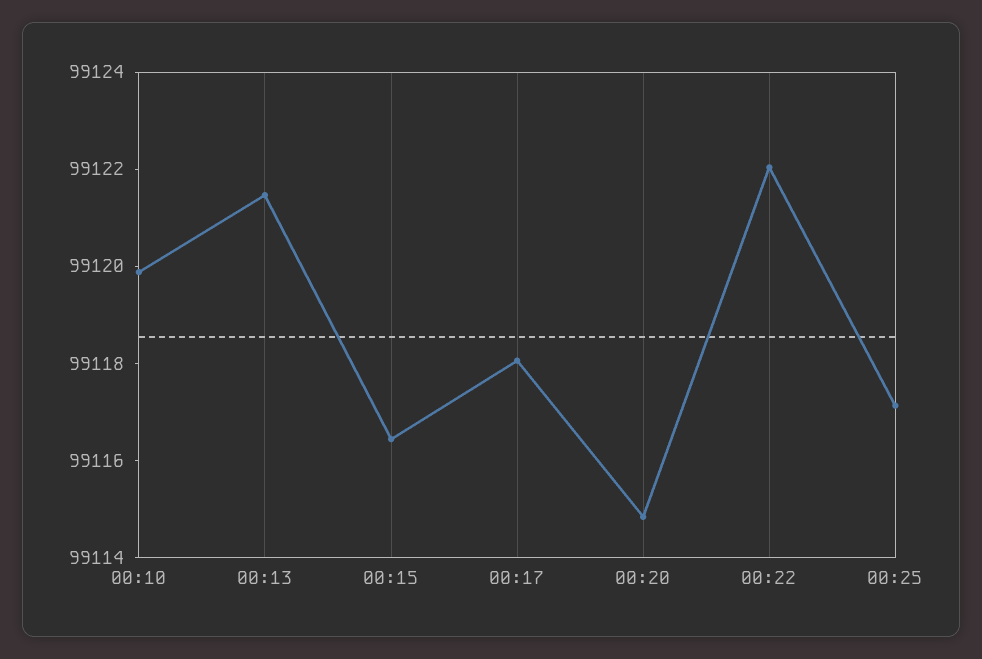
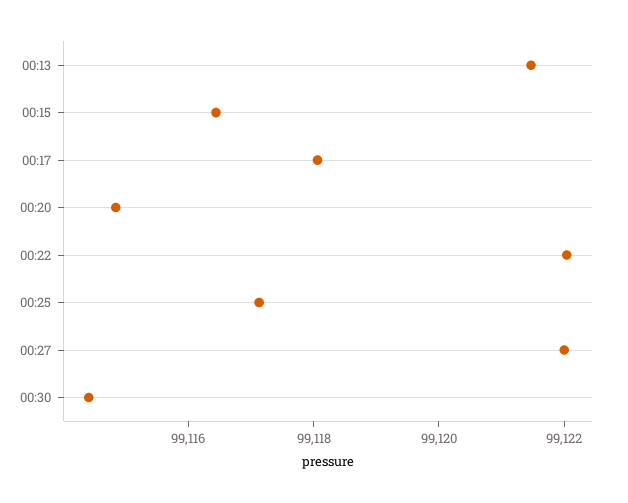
00:10: 99120 -> none
00:27: none -> 99122
00:30: none -> 99114.5

